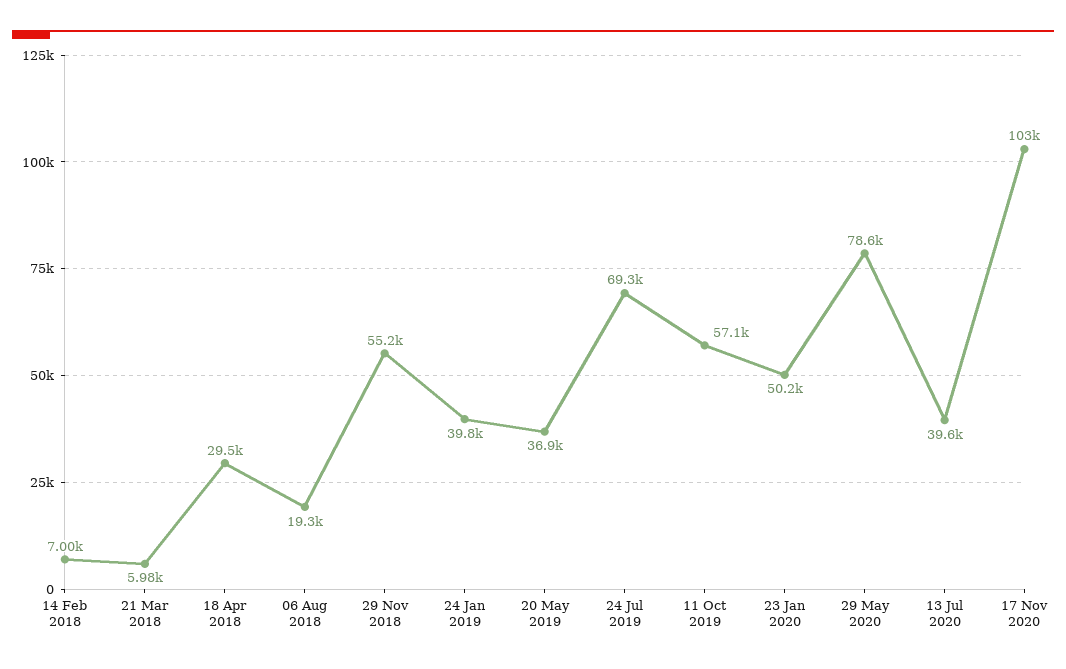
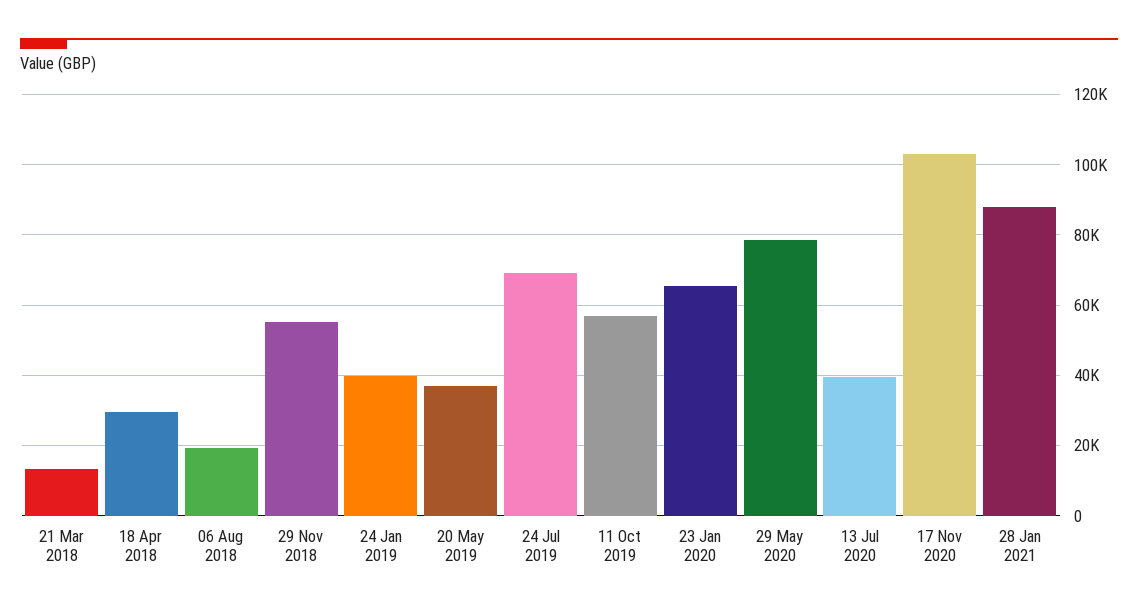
14 Feb 2018: 7000 -> none
21 Mar 2018: 5980 -> 14000
23 Jan 2020: 50200 -> 66000
28 Jan 2021: none -> 88000

